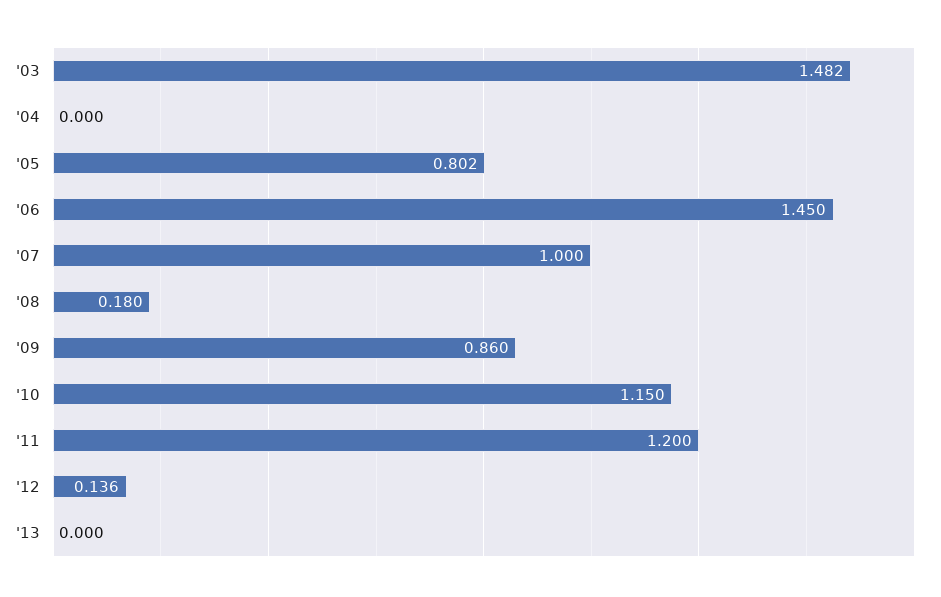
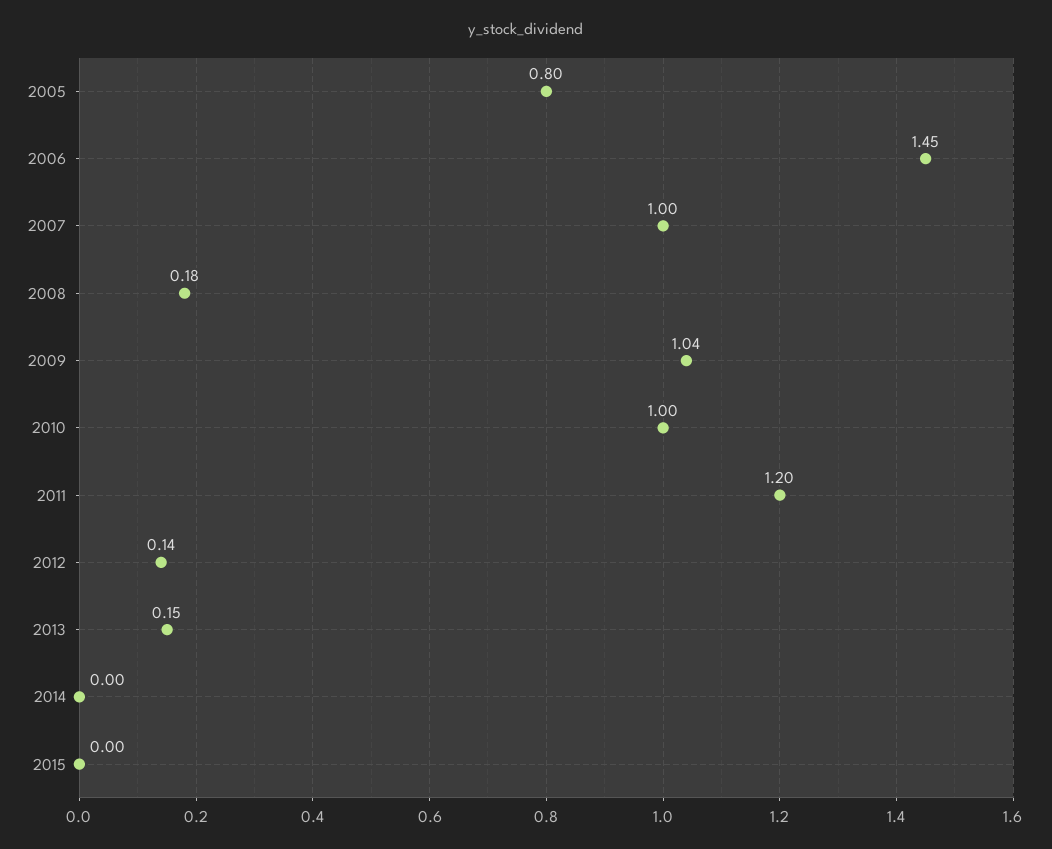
'03: 1.482 -> none
'04: 0 -> none
'09: 0.86 -> 1.04
'10: 1.15 -> 1
'13: 0 -> 0.15
2014: none -> 0
2015: none -> 0

